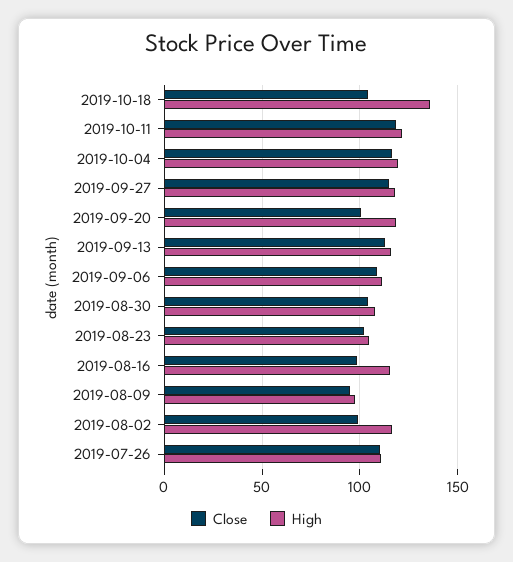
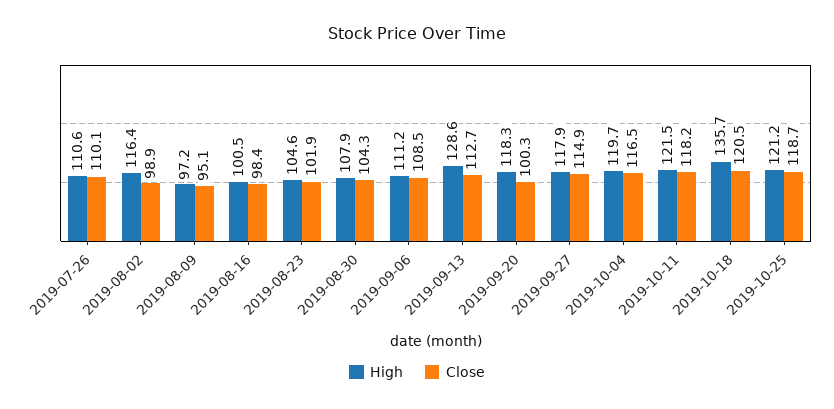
Close, 2019-10-18: 105 -> 120.5
High, 2019-09-13: 115 -> 128.6
High, 2019-08-16: 115 -> 100.5
High, 2019-10-25: none -> 121.2
Close, 2019-10-25: none -> 118.7

